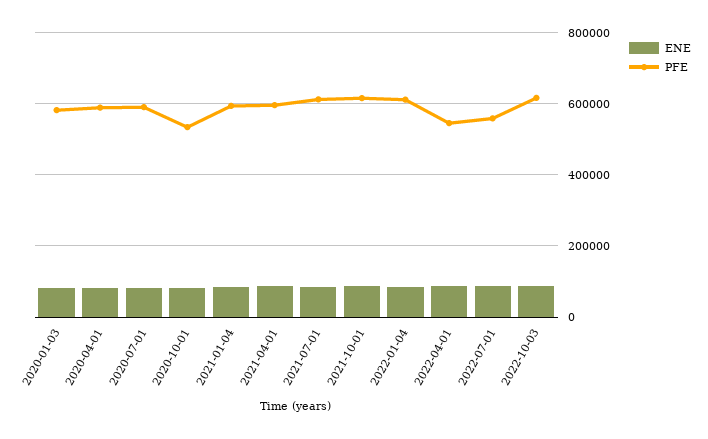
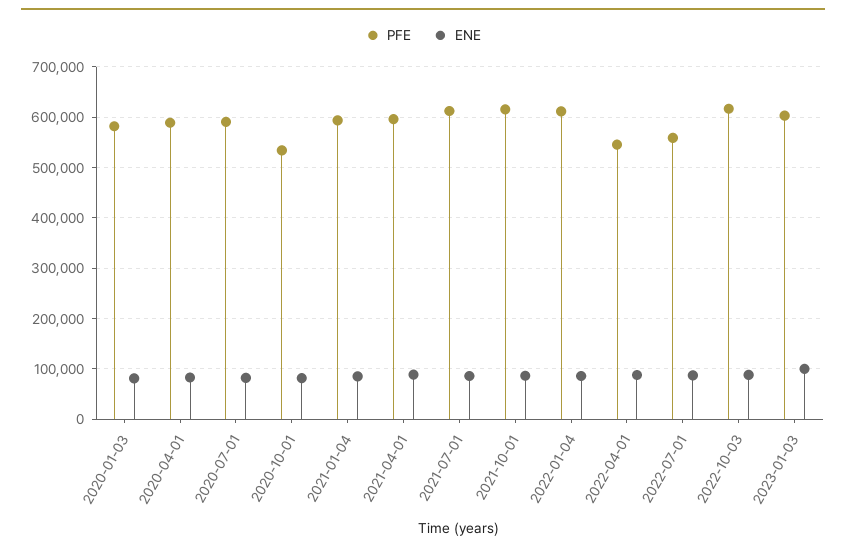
PFE, 2023-01-03: none -> 600000
ENE, 2023-01-03: none -> 100000

